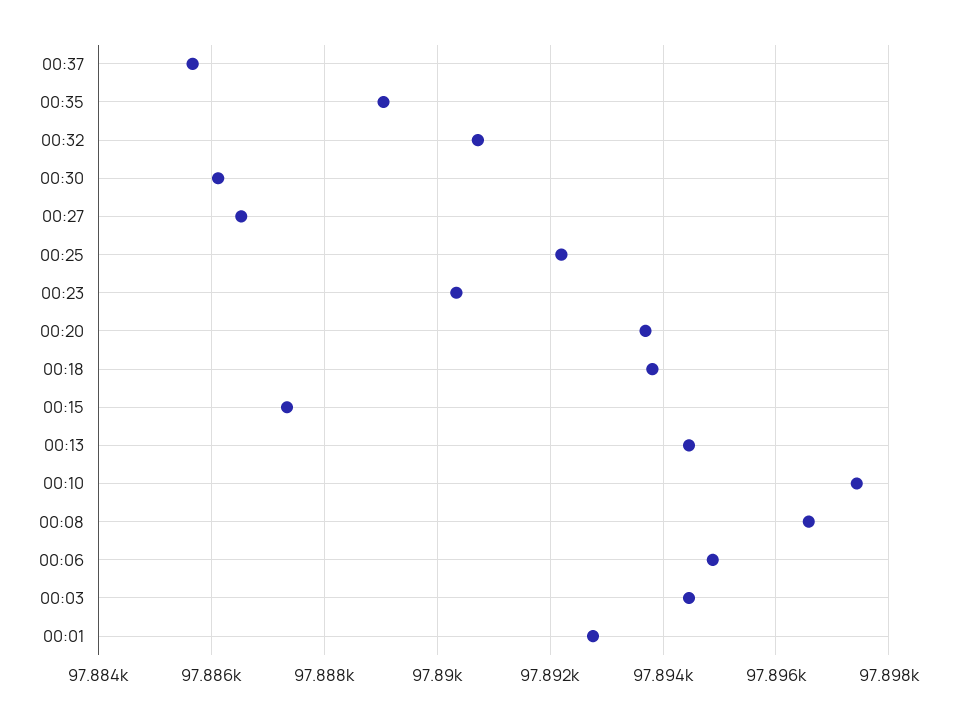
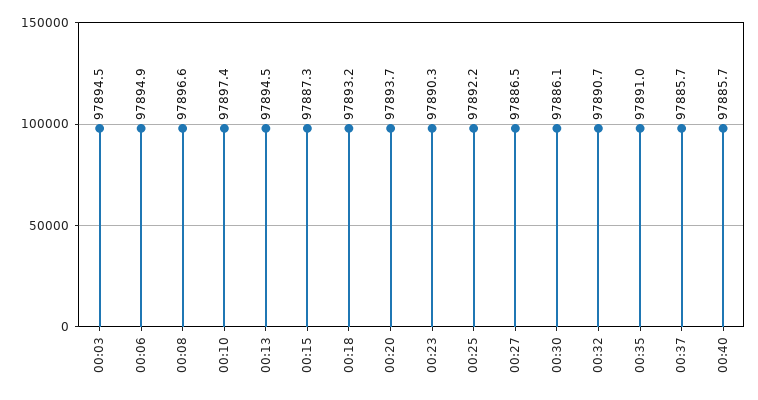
00:35: 97889 -> 97891
00:18: 97893.8 -> 97893.2
00:01: 97892.8 -> none
00:40: none -> 97885.7

